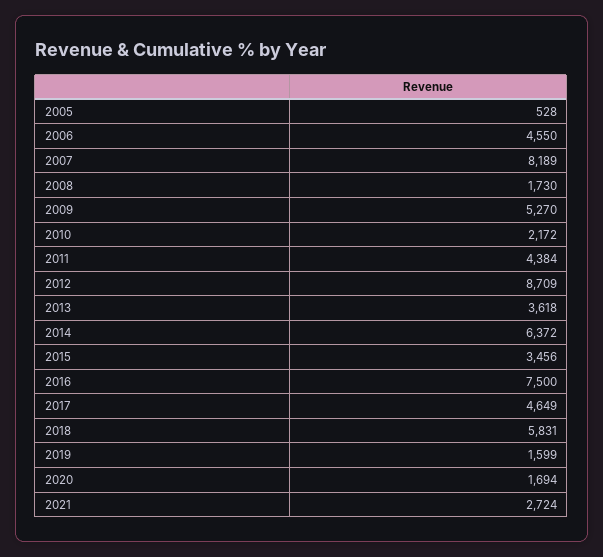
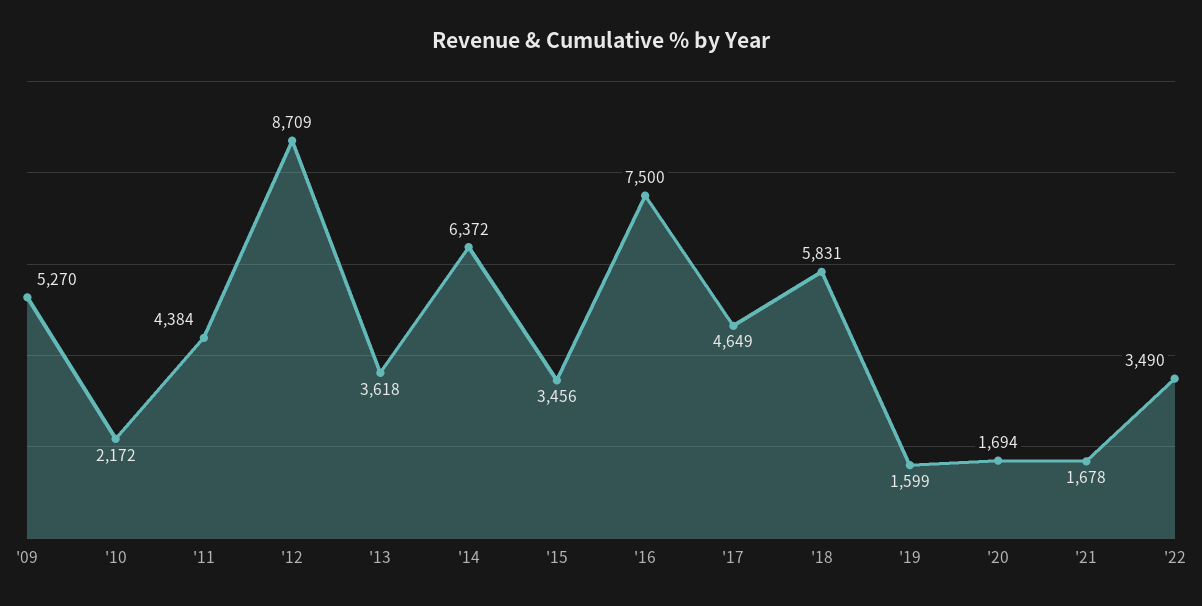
2005: 528 -> none
2006: 4550 -> none
2007: 8189 -> none
2008: 1730 -> none
2021: 2724 -> 1678
'22: none -> 3490

